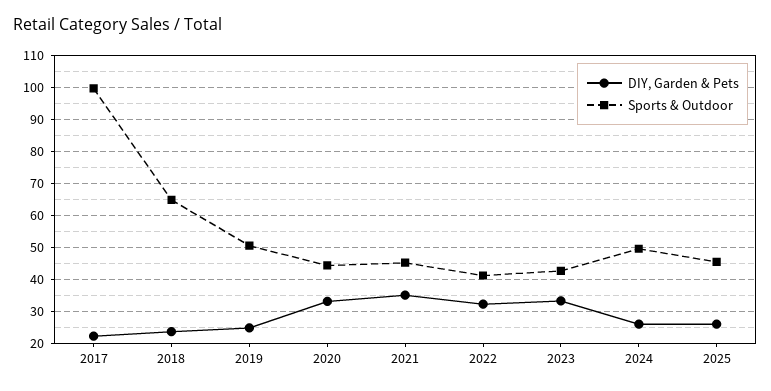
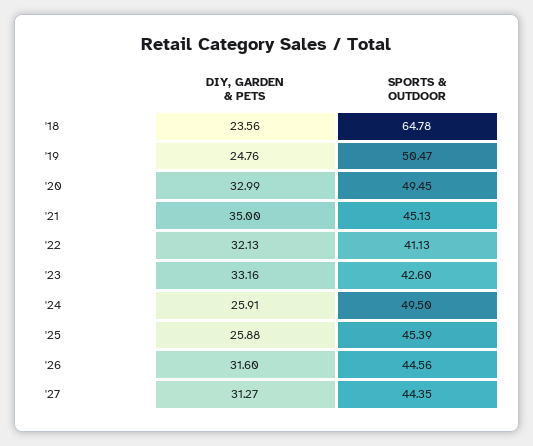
DIY, Garden & Pets, 2017: 22 -> none
Sports & Outdoor, 2017: 100 -> none
Sports & Outdoor, 2020: 44 -> 49.45
DIY, Garden & Pets, '26: none -> 31.6
Sports & Outdoor, '26: none -> 44.56
DIY, Garden & Pets, '27: none -> 31.27
Sports & Outdoor, '27: none -> 44.35

